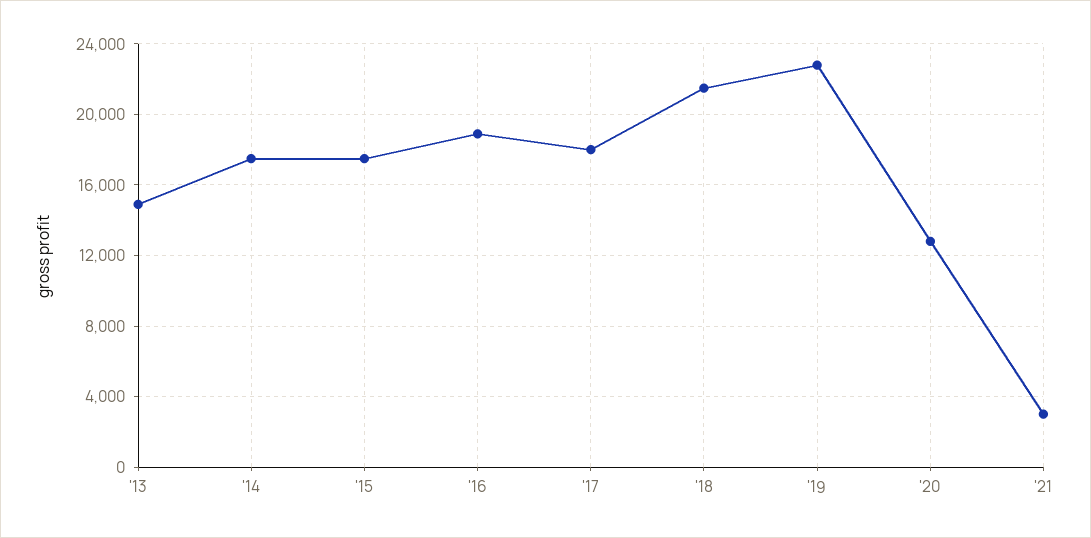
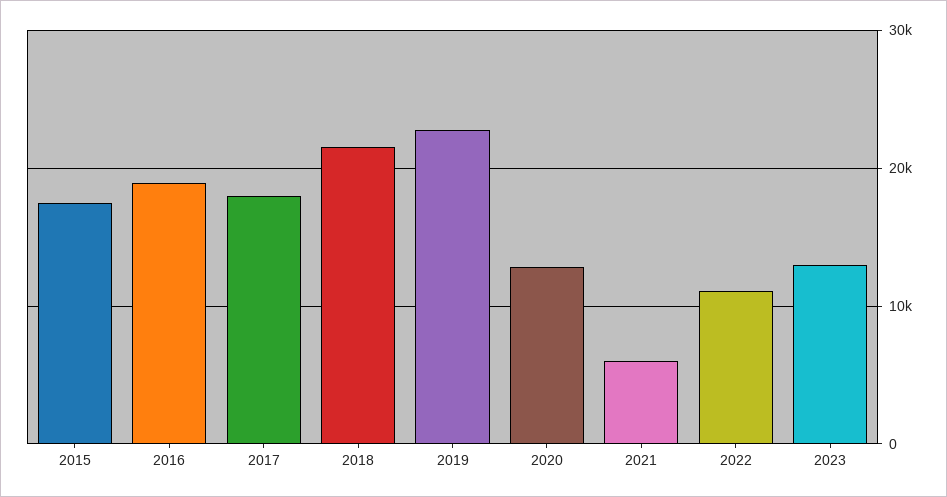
'13: 15000 -> none
'14: 17500 -> none
'21: 3000 -> 6000
2022: none -> 11000
2023: none -> 13000

